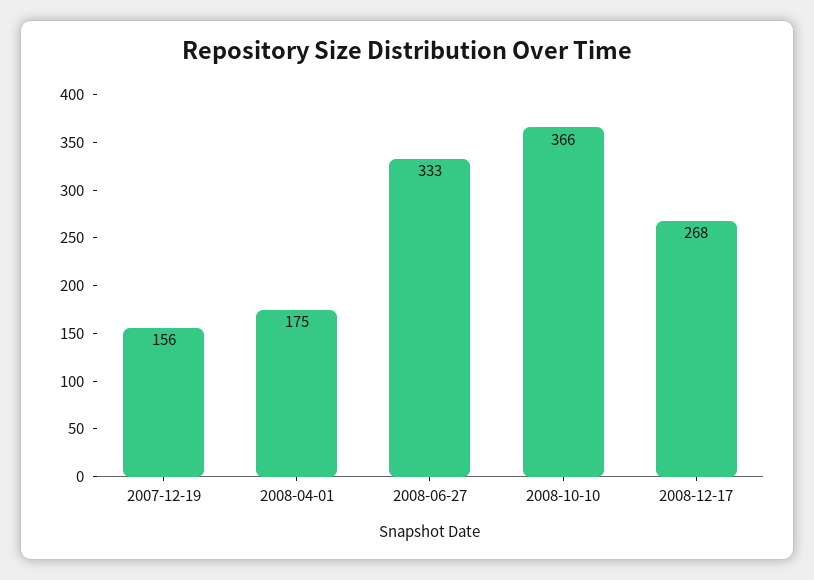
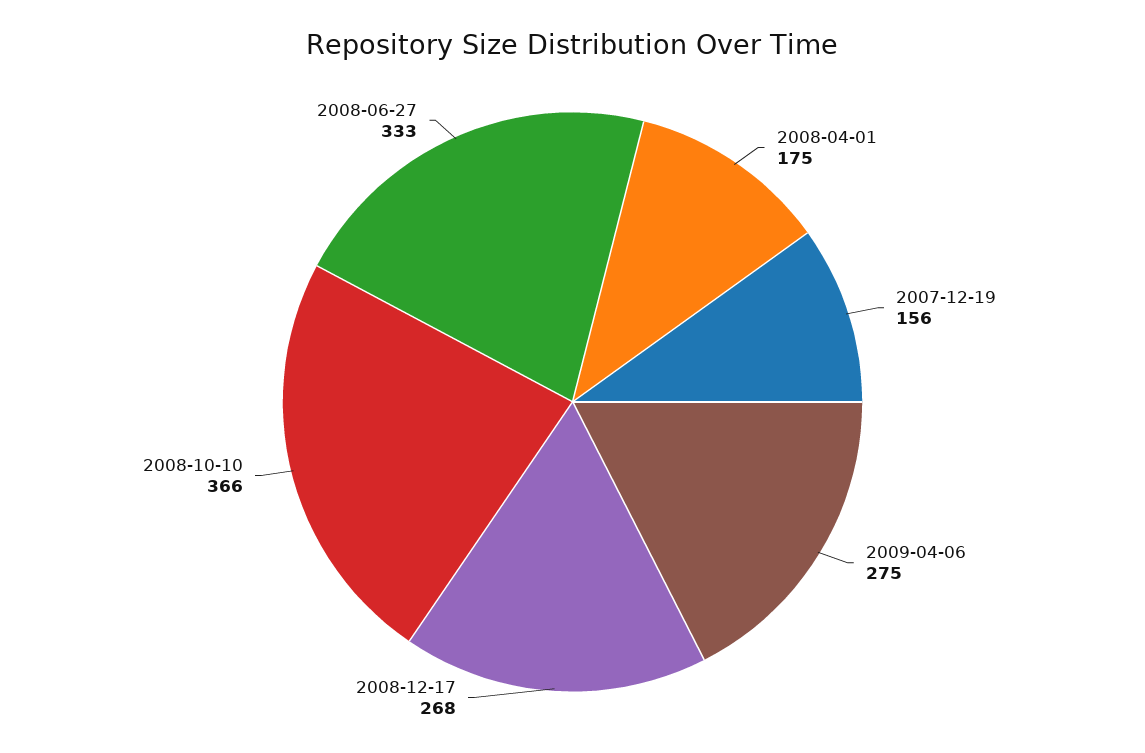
2009-04-06: none -> 275

